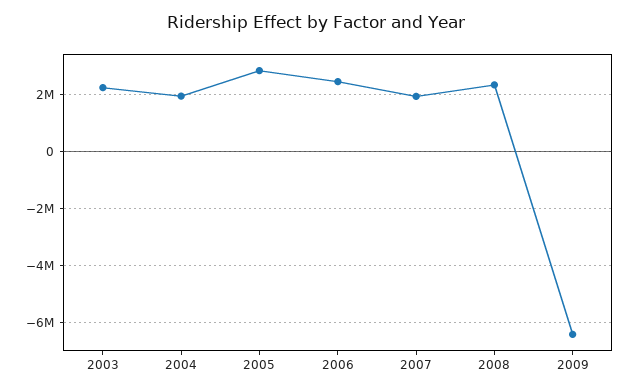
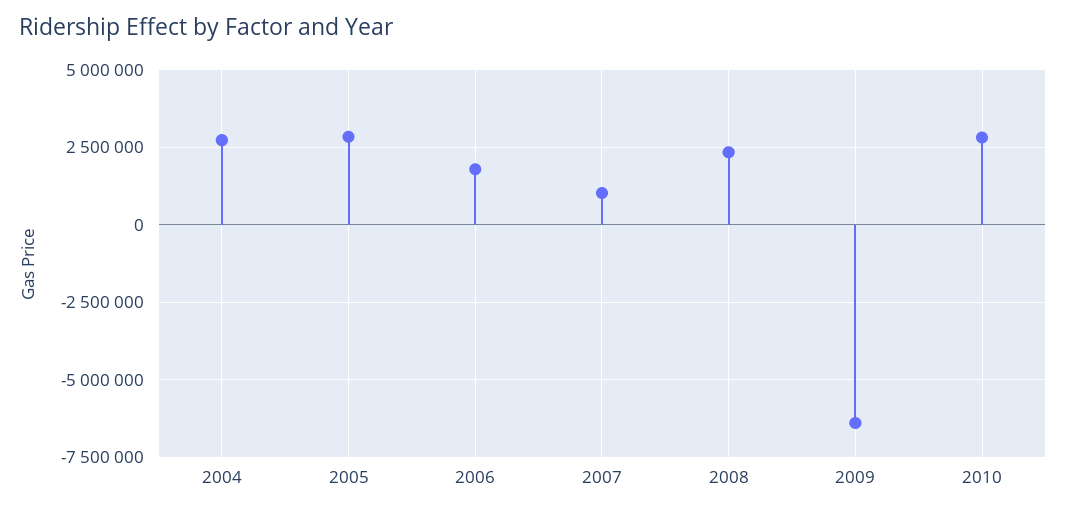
2003: 2250000 -> none
2004: 2000000 -> 2750000
2006: 2500000 -> 1750000
2007: 2000000 -> 1000000
2010: none -> 2750000

